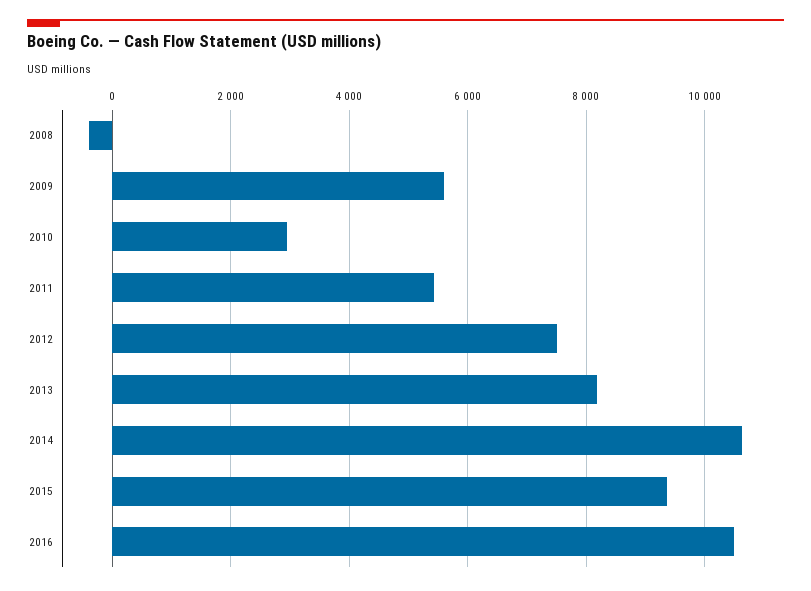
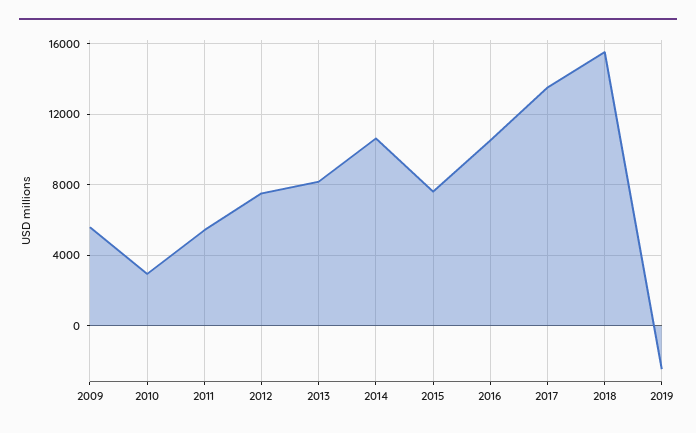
2008: -400 -> none
2015: 9400 -> 7500
2017: none -> 13500
2018: none -> 15500
2019: none -> -2500

